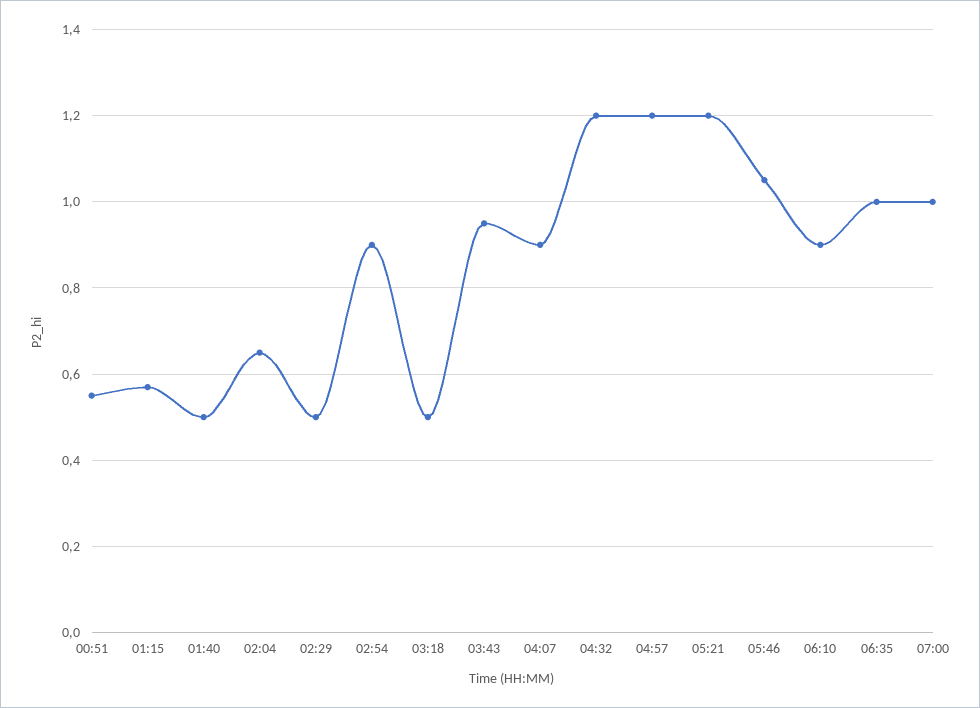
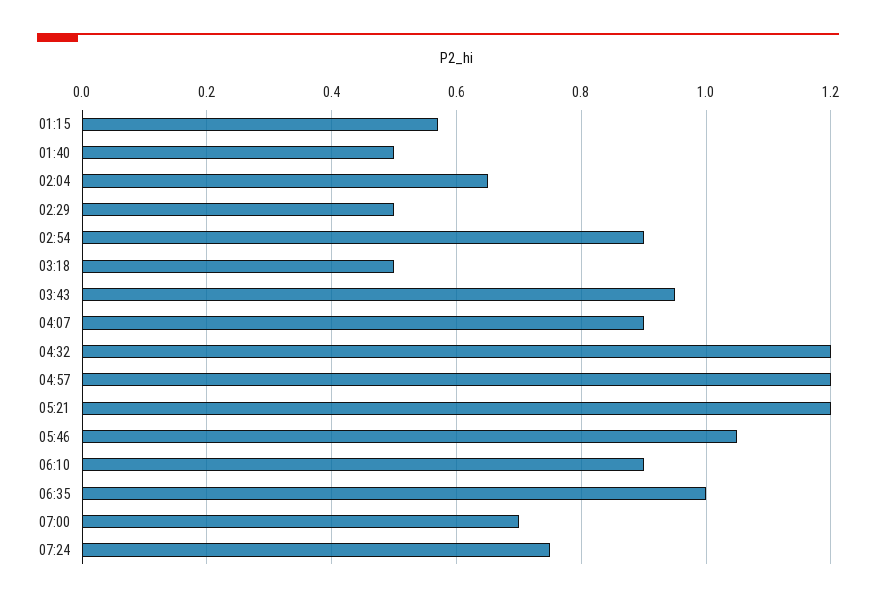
00:51: 0.55 -> none
07:00: 1 -> 0.7
07:24: none -> 0.75

